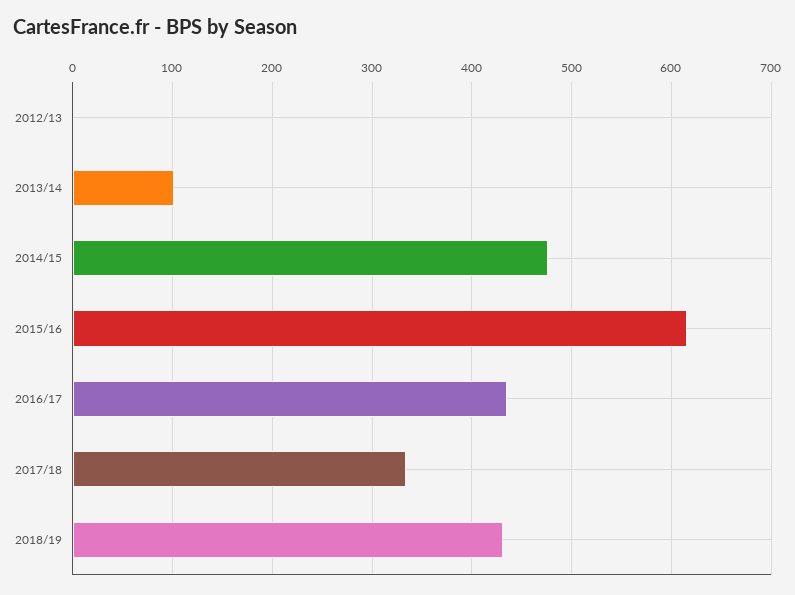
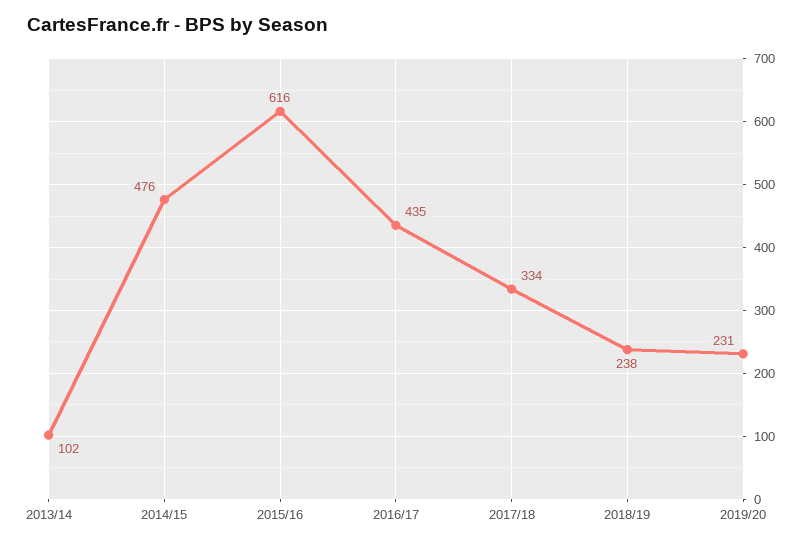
2012/13: 0 -> none
2018/19: 430 -> 238
2019/20: none -> 231

